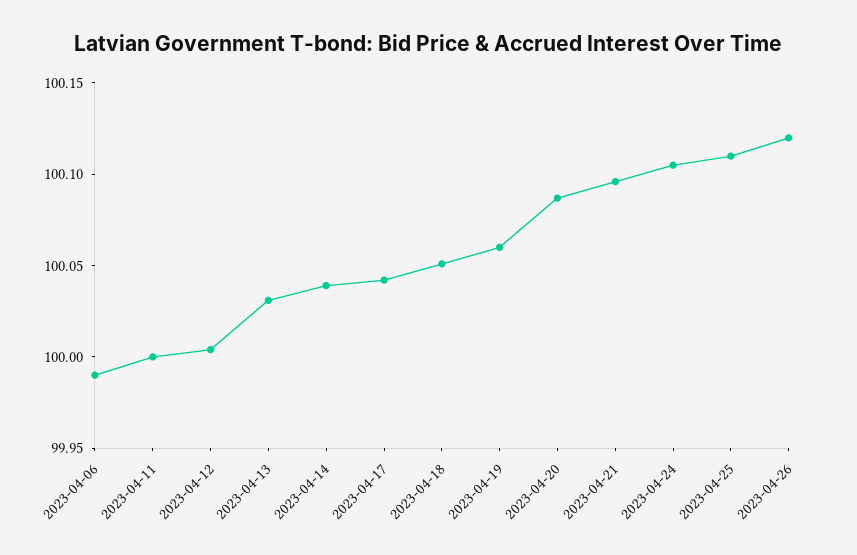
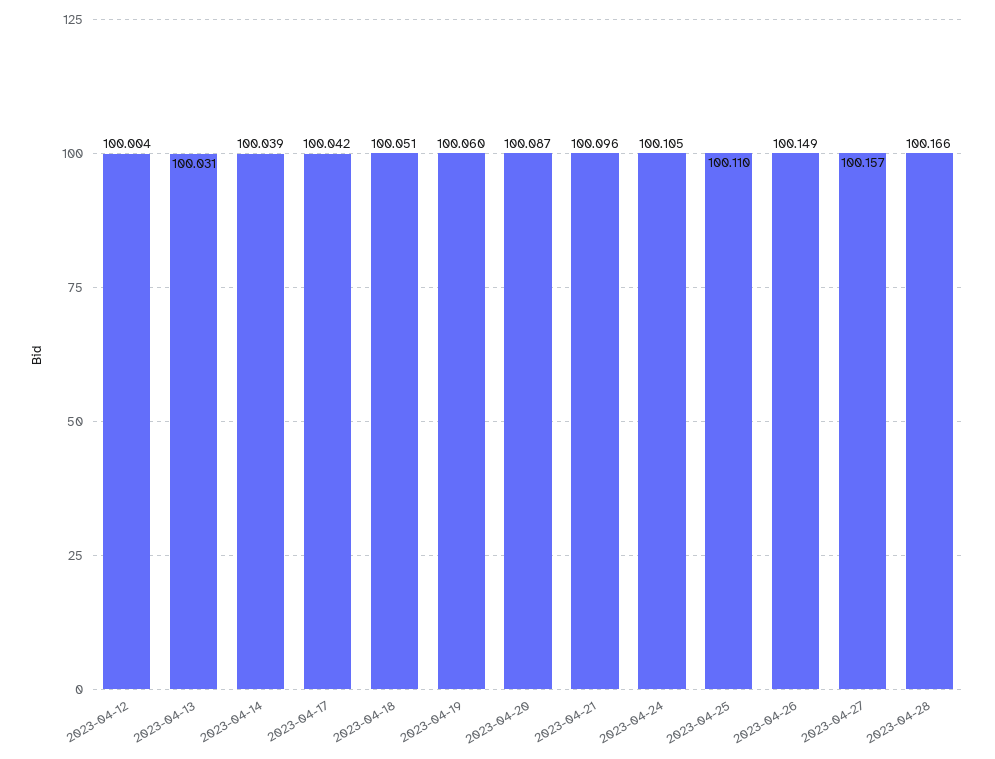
2023-04-06: 99.99 -> none
2023-04-11: 100 -> none
2023-04-26: 100.12 -> 100.149
2023-04-27: none -> 100.157
2023-04-28: none -> 100.166

